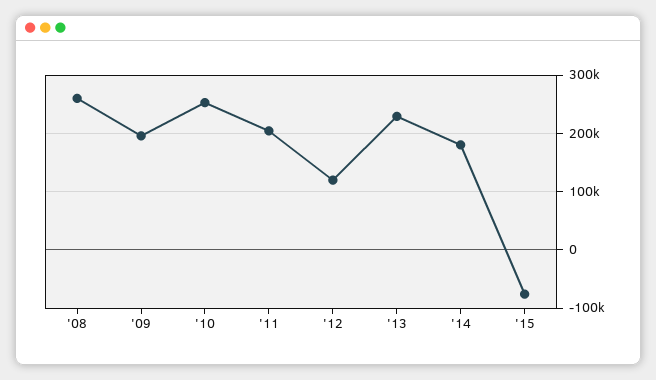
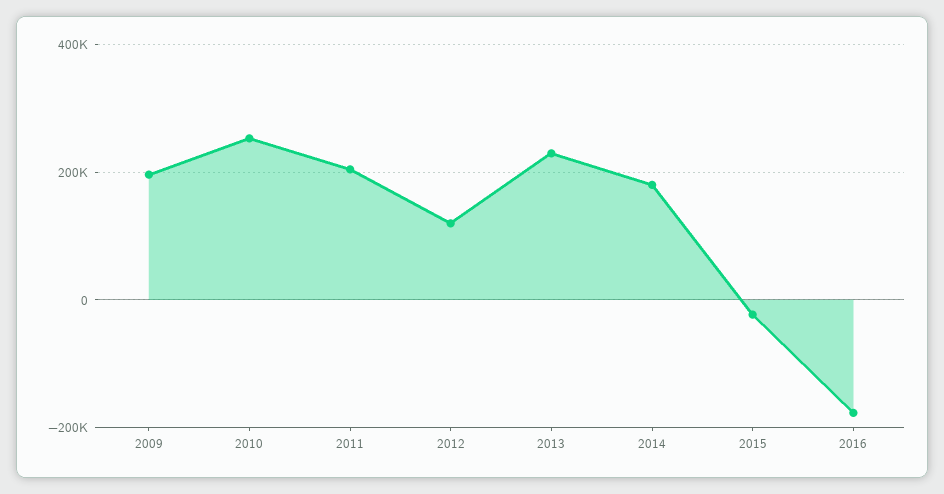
'08: 260000 -> none
'15: -80000 -> -20000
2016: none -> -180000

